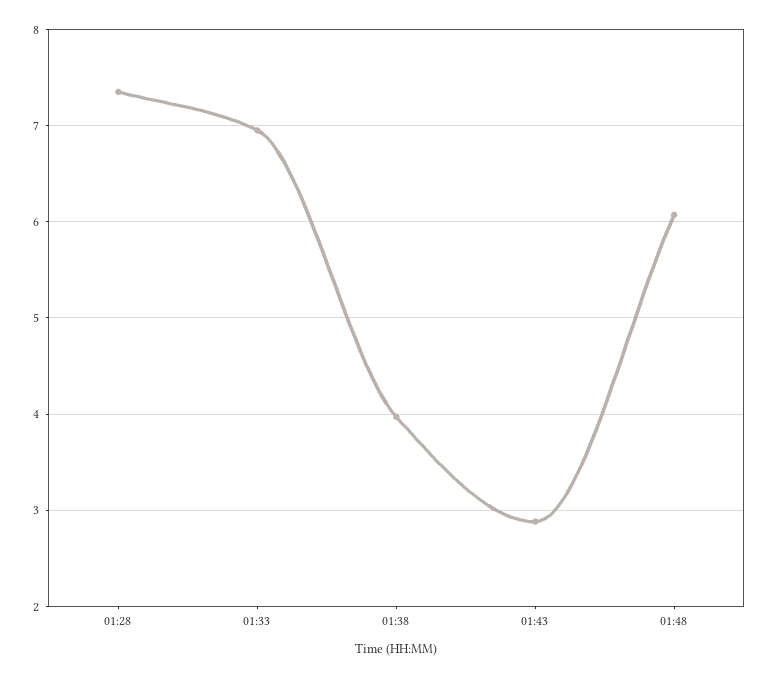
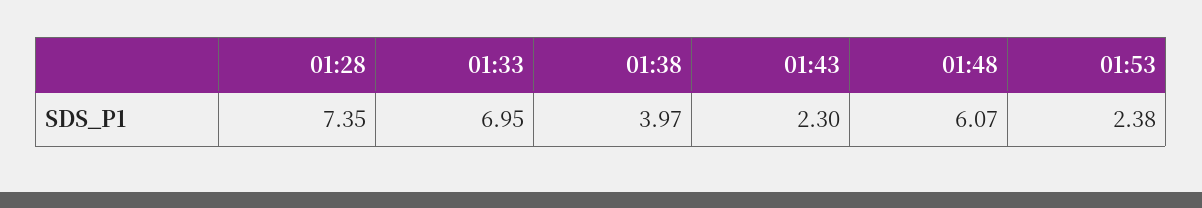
01:43: 2.9 -> 2.3
01:53: none -> 2.38

